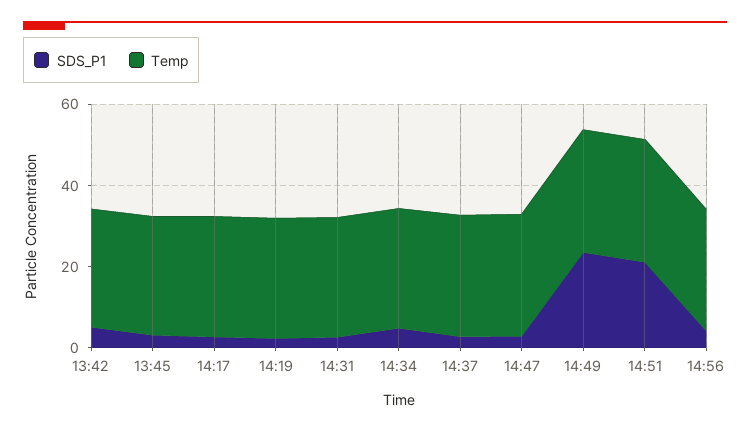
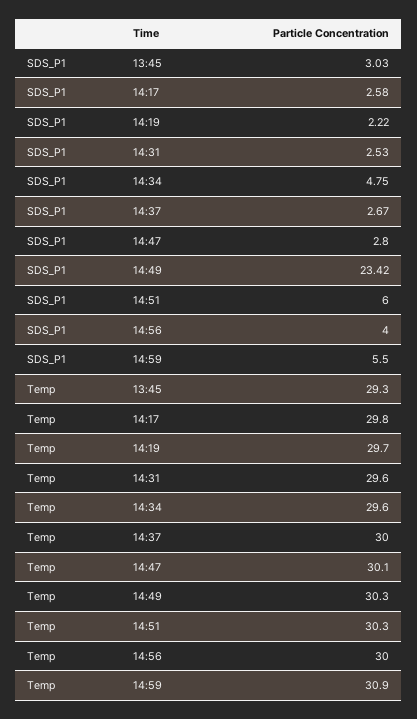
SDS_P1, 13:42: 5 -> none
Temp, 13:42: 30 -> none
SDS_P1, 14:51: 20 -> 6
SDS_P1, 14:59: none -> 5.5
Temp, 14:59: none -> 30.9

